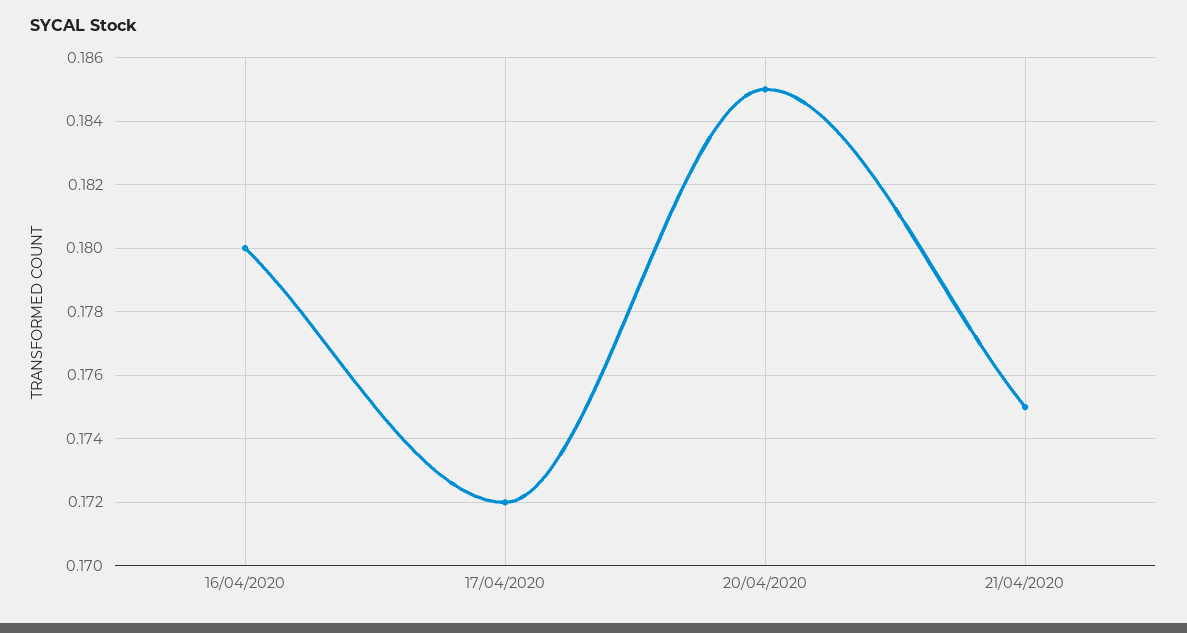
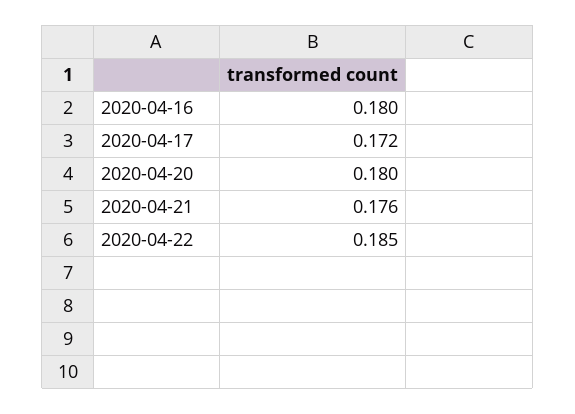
20/04/2020: 0.185 -> 0.18
21/04/2020: 0.175 -> 0.176
2020-04-22: none -> 0.185

